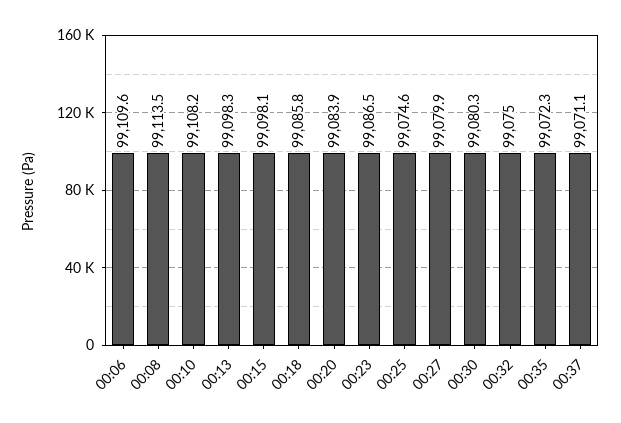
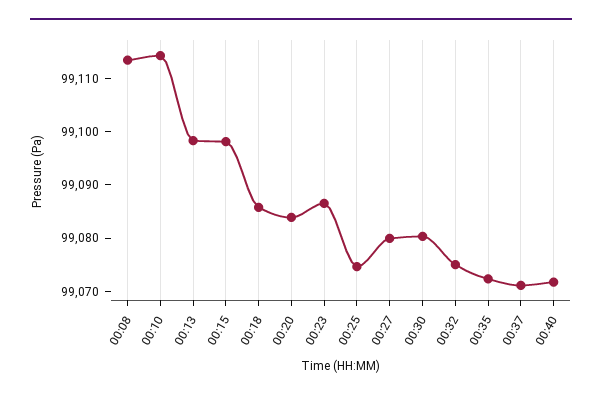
00:06: 99109.6 -> none
00:10: 99108.2 -> 99114
00:40: none -> 99072

